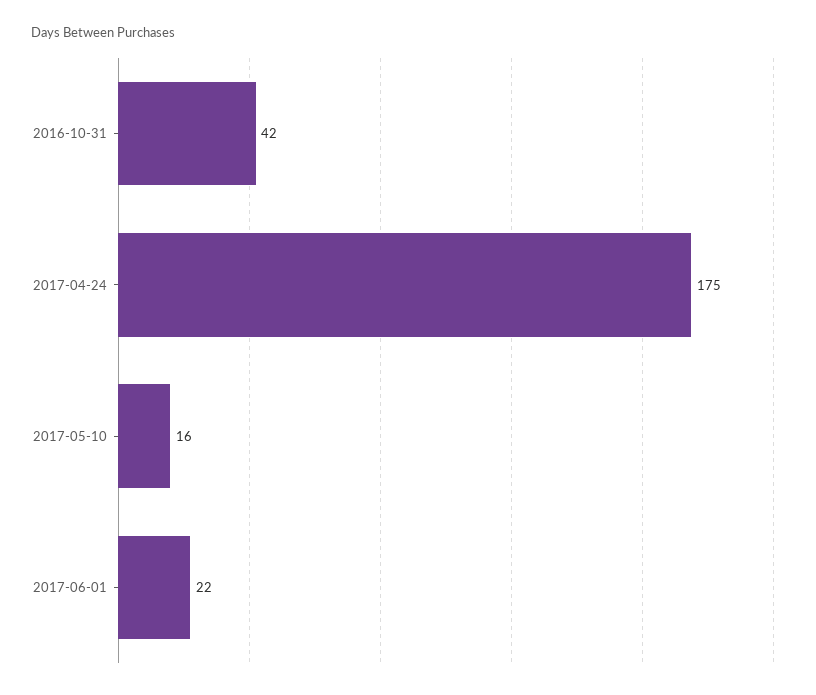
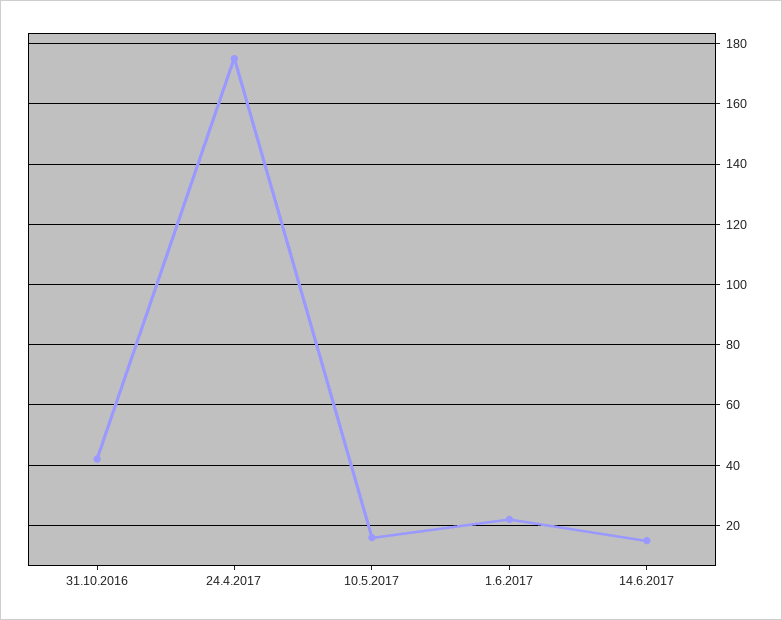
14.6.2017: none -> 15

